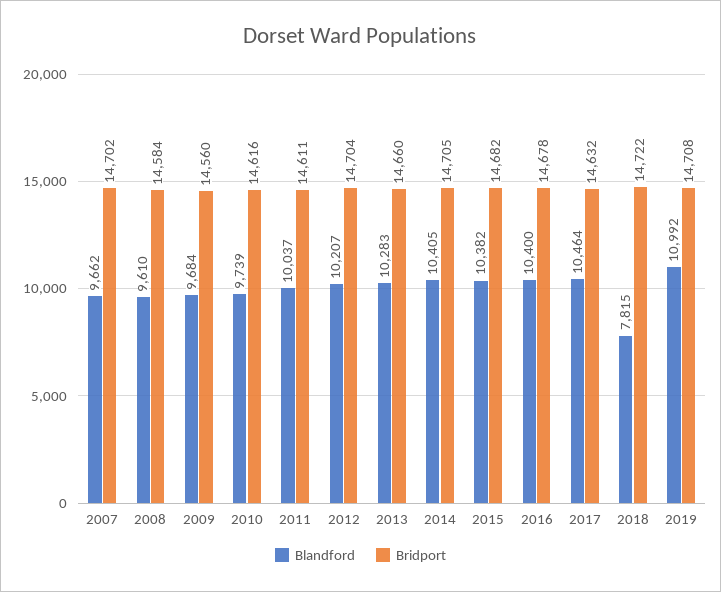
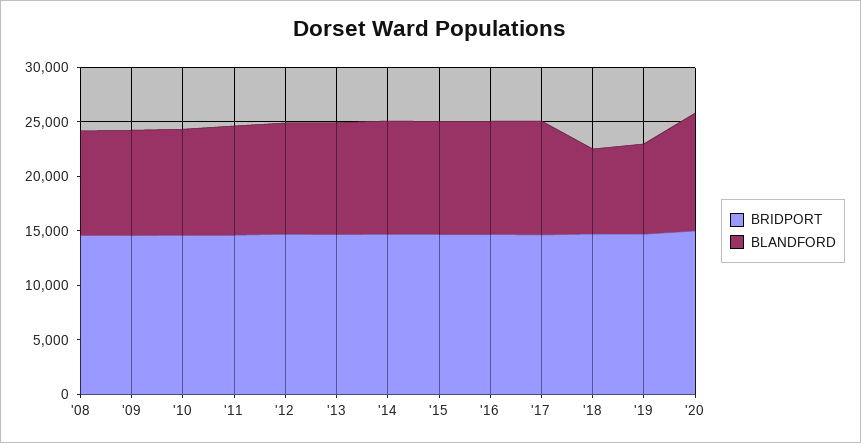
Blandford, 2007: 9662 -> none
Bridport, 2007: 14702 -> none
Blandford, 2019: 10992 -> 8000
Bridport, '20: none -> 15000
Blandford, '20: none -> 11000

